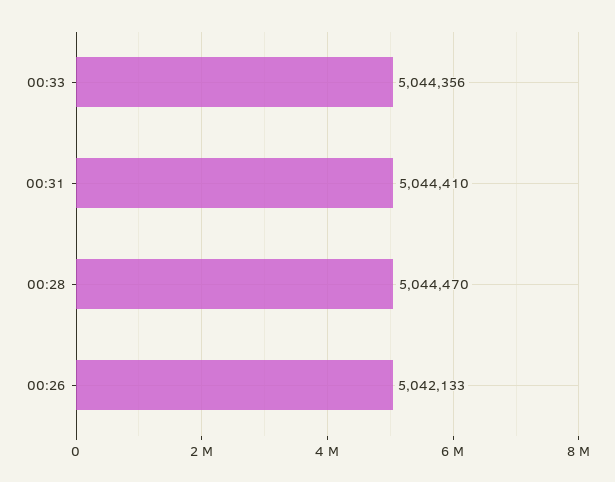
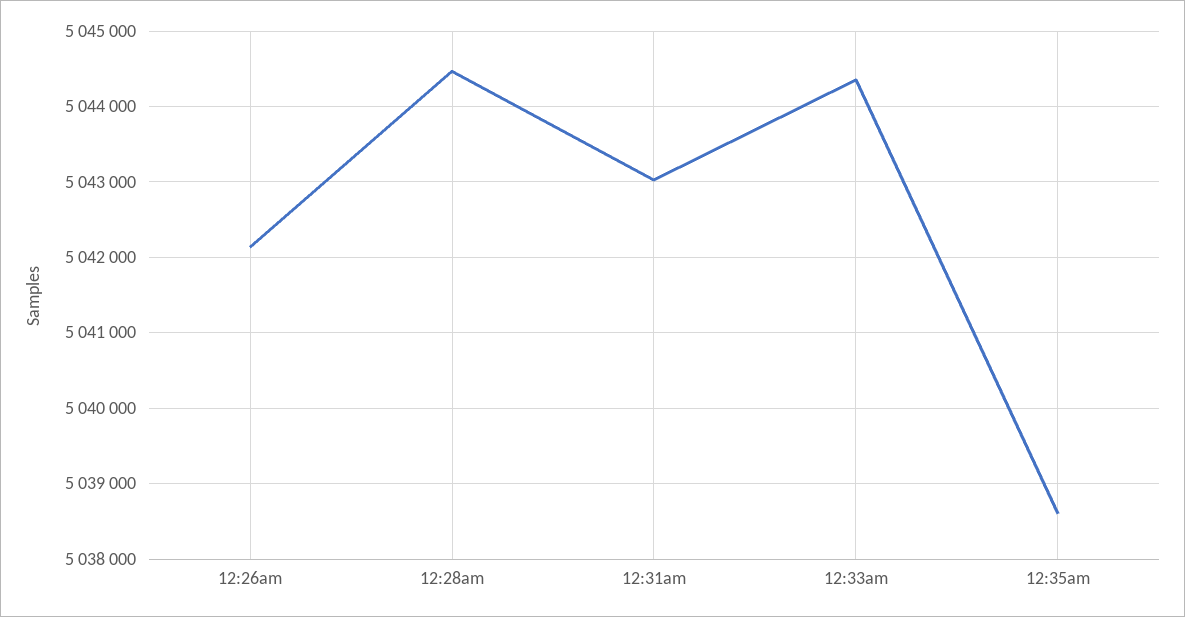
00:31: 5044410 -> 5043000
12:35am: none -> 5038600

